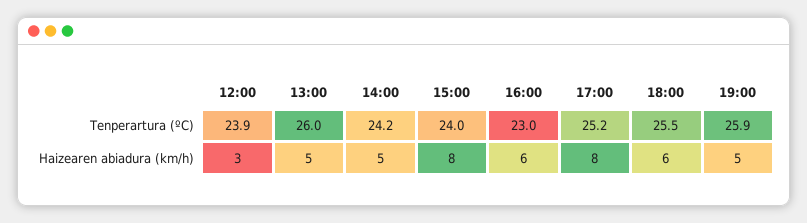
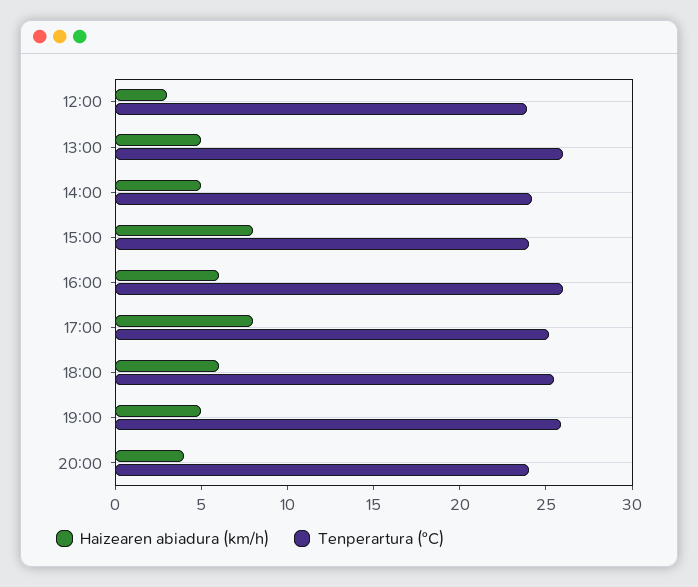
Tenperartura (ºC), 16:00: 23 -> 26
Haizearen abiadura (km/h), 20:00: none -> 4
Tenperartura (ºC), 20:00: none -> 24

